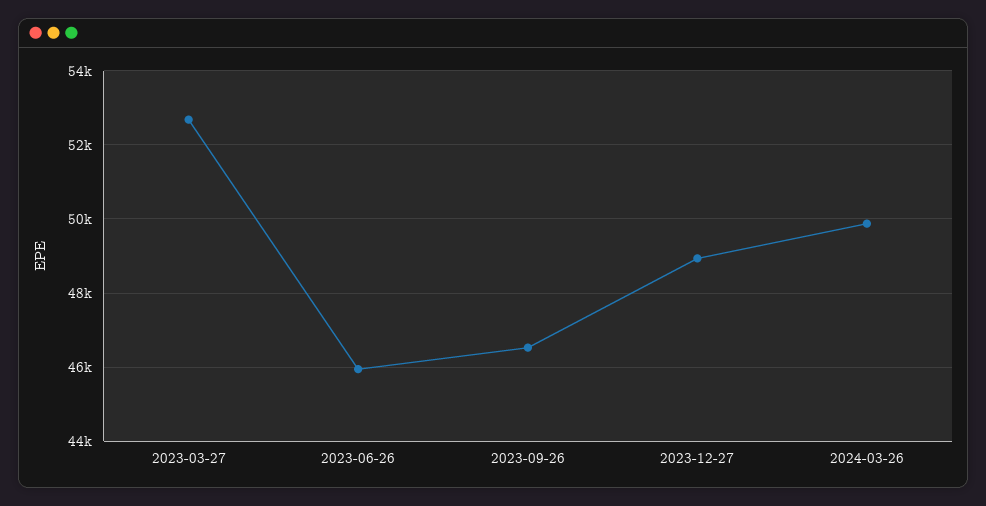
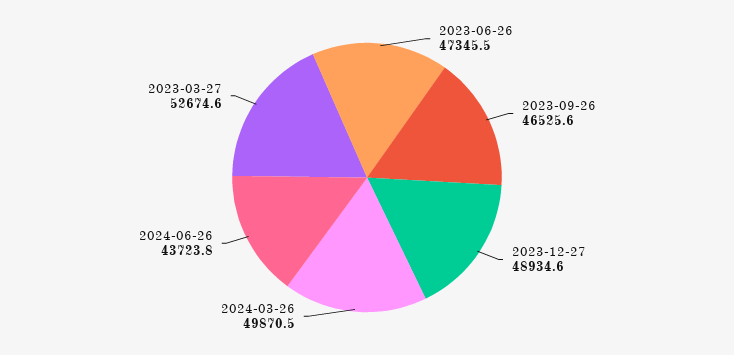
2023-06-26: 46000 -> 47345.5
2024-06-26: none -> 43723.8

